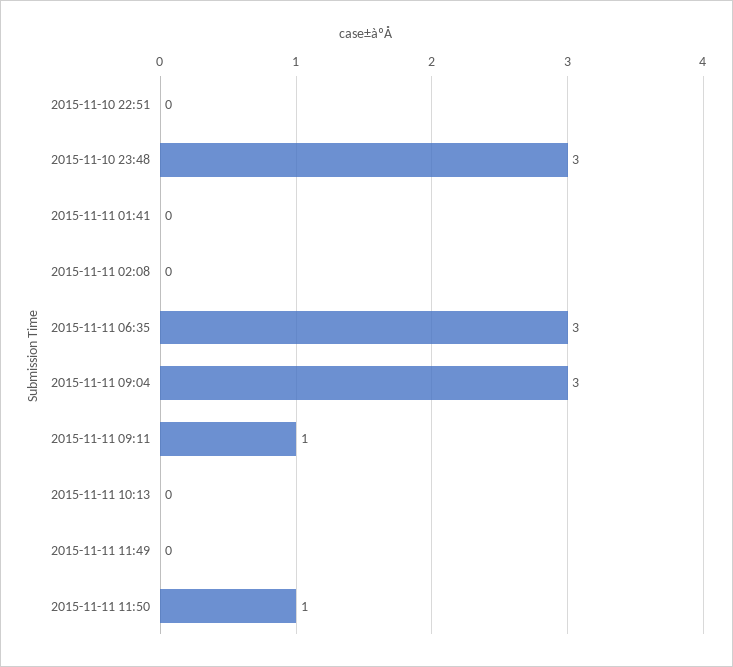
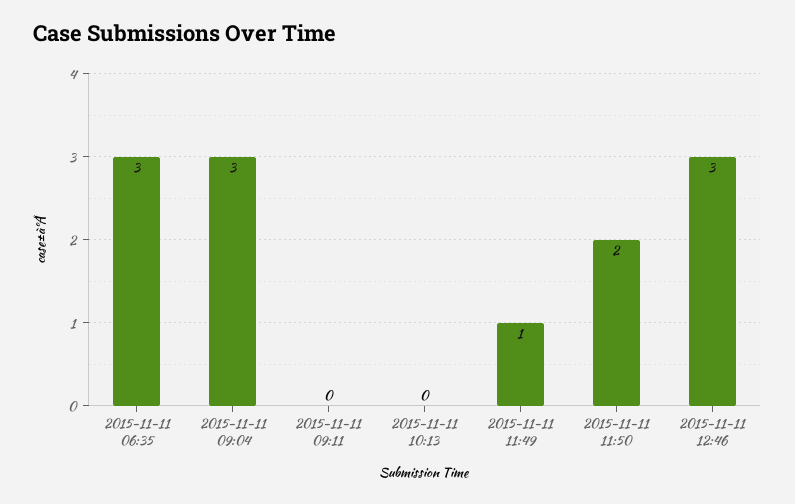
2015-11-10 22:51: 0 -> none
2015-11-10 23:48: 3 -> none
2015-11-11 01:41: 0 -> none
2015-11-11 02:08: 0 -> none
2015-11-11 09:11: 1 -> 0
2015-11-11 11:49: 0 -> 1
2015-11-11 11:50: 1 -> 2
2015-11-11 12:46: none -> 3

